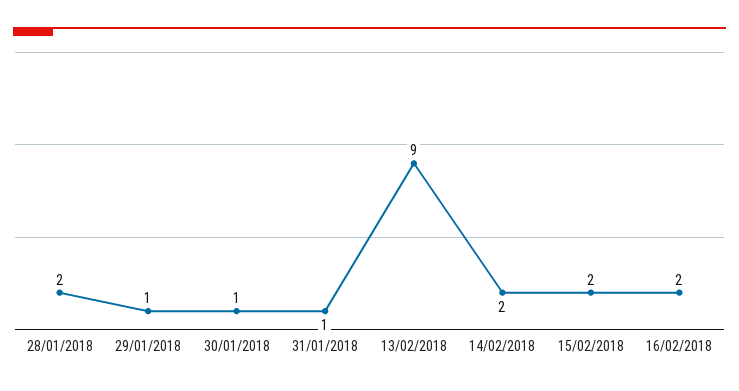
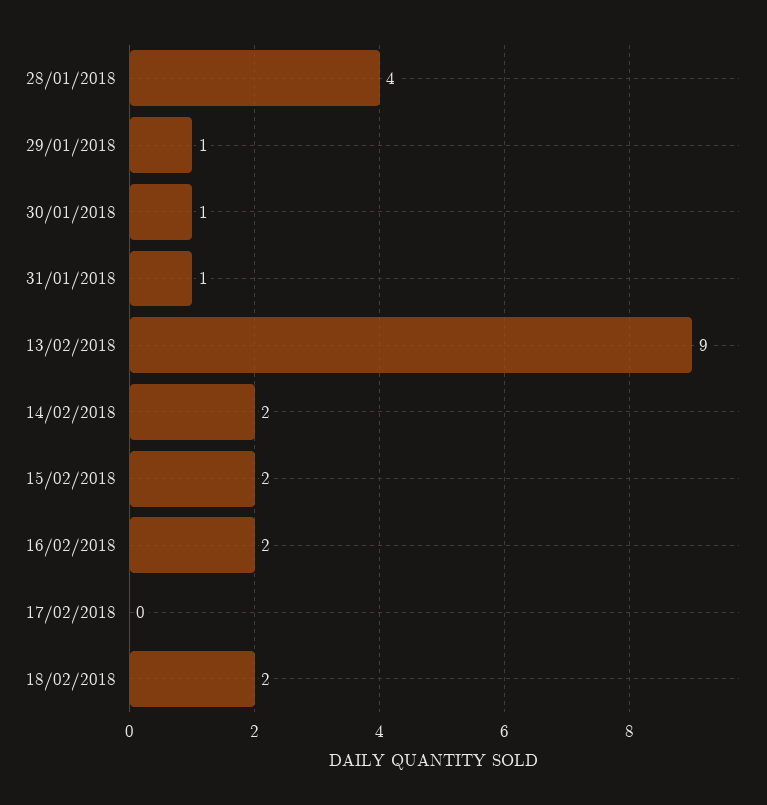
28/01/2018: 2 -> 4
17/02/2018: none -> 0
18/02/2018: none -> 2

